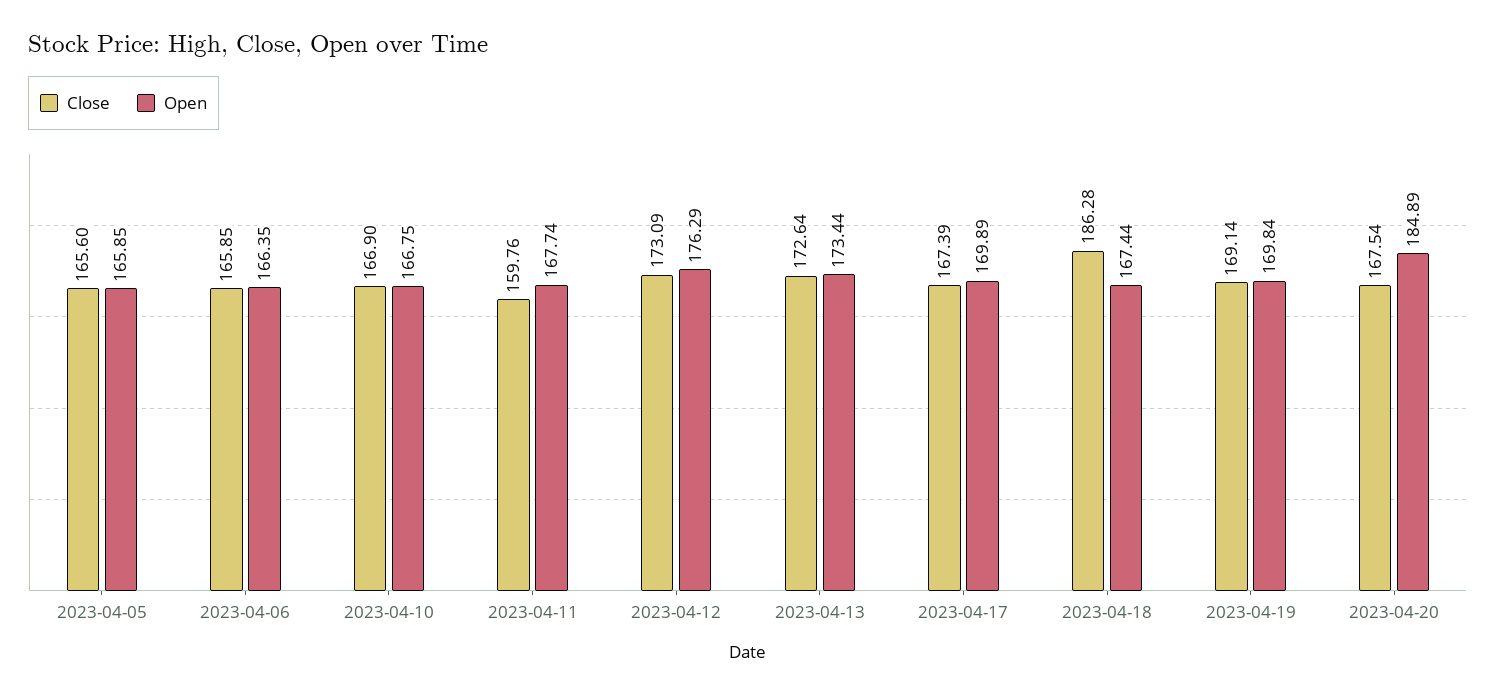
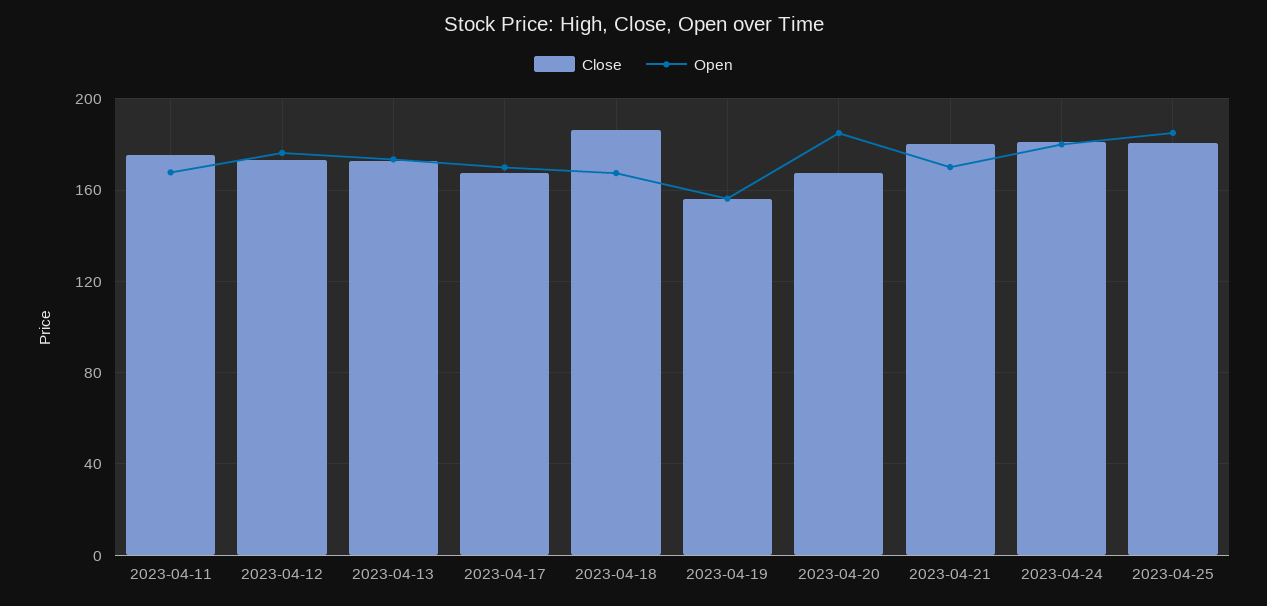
Close, 2023-04-05: 165.6 -> none
Open, 2023-04-05: 165.85 -> none
Close, 2023-04-06: 165.85 -> none
Open, 2023-04-06: 166.35 -> none
Close, 2023-04-10: 166.9 -> none
Open, 2023-04-10: 166.75 -> none
Close, 2023-04-11: 159.76 -> 175
Close, 2023-04-19: 169.14 -> 155
Open, 2023-04-19: 169.84 -> 155
Close, 2023-04-21: none -> 180
Open, 2023-04-21: none -> 170
Close, 2023-04-24: none -> 180
Open, 2023-04-24: none -> 180
Close, 2023-04-25: none -> 180
Open, 2023-04-25: none -> 185

